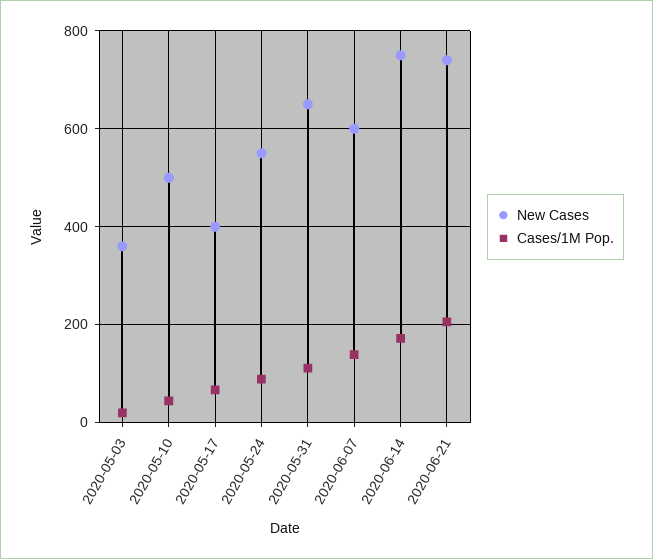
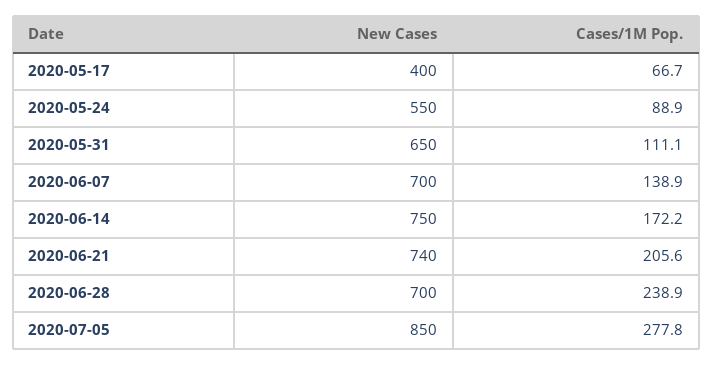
New Cases, 2020-05-03: 360 -> none
Cases/1M Pop., 2020-05-03: 20 -> none
New Cases, 2020-05-10: 500 -> none
Cases/1M Pop., 2020-05-10: 40 -> none
New Cases, 2020-06-07: 600 -> 700
New Cases, 2020-06-28: none -> 700
Cases/1M Pop., 2020-06-28: none -> 238.9
New Cases, 2020-07-05: none -> 850
Cases/1M Pop., 2020-07-05: none -> 277.8

